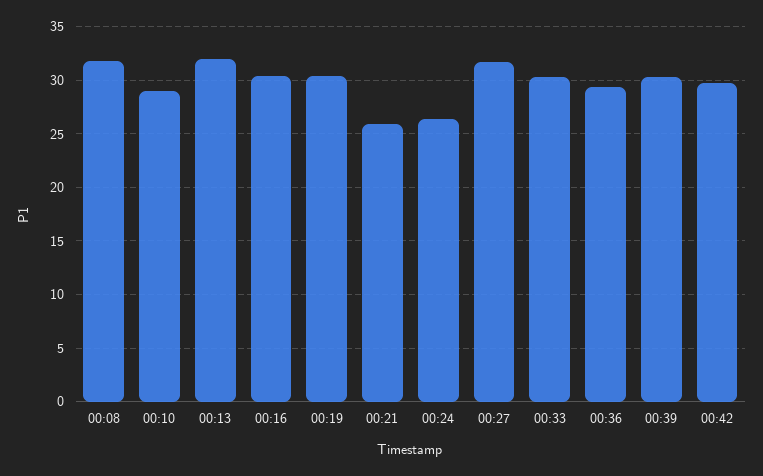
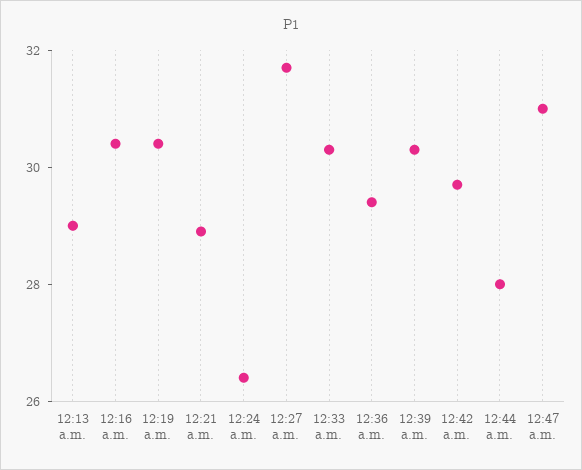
00:08: 32 -> none
00:10: 29 -> none
00:13: 32 -> 29
00:21: 26 -> 29
12:44 a.m.: none -> 28
12:47 a.m.: none -> 31

